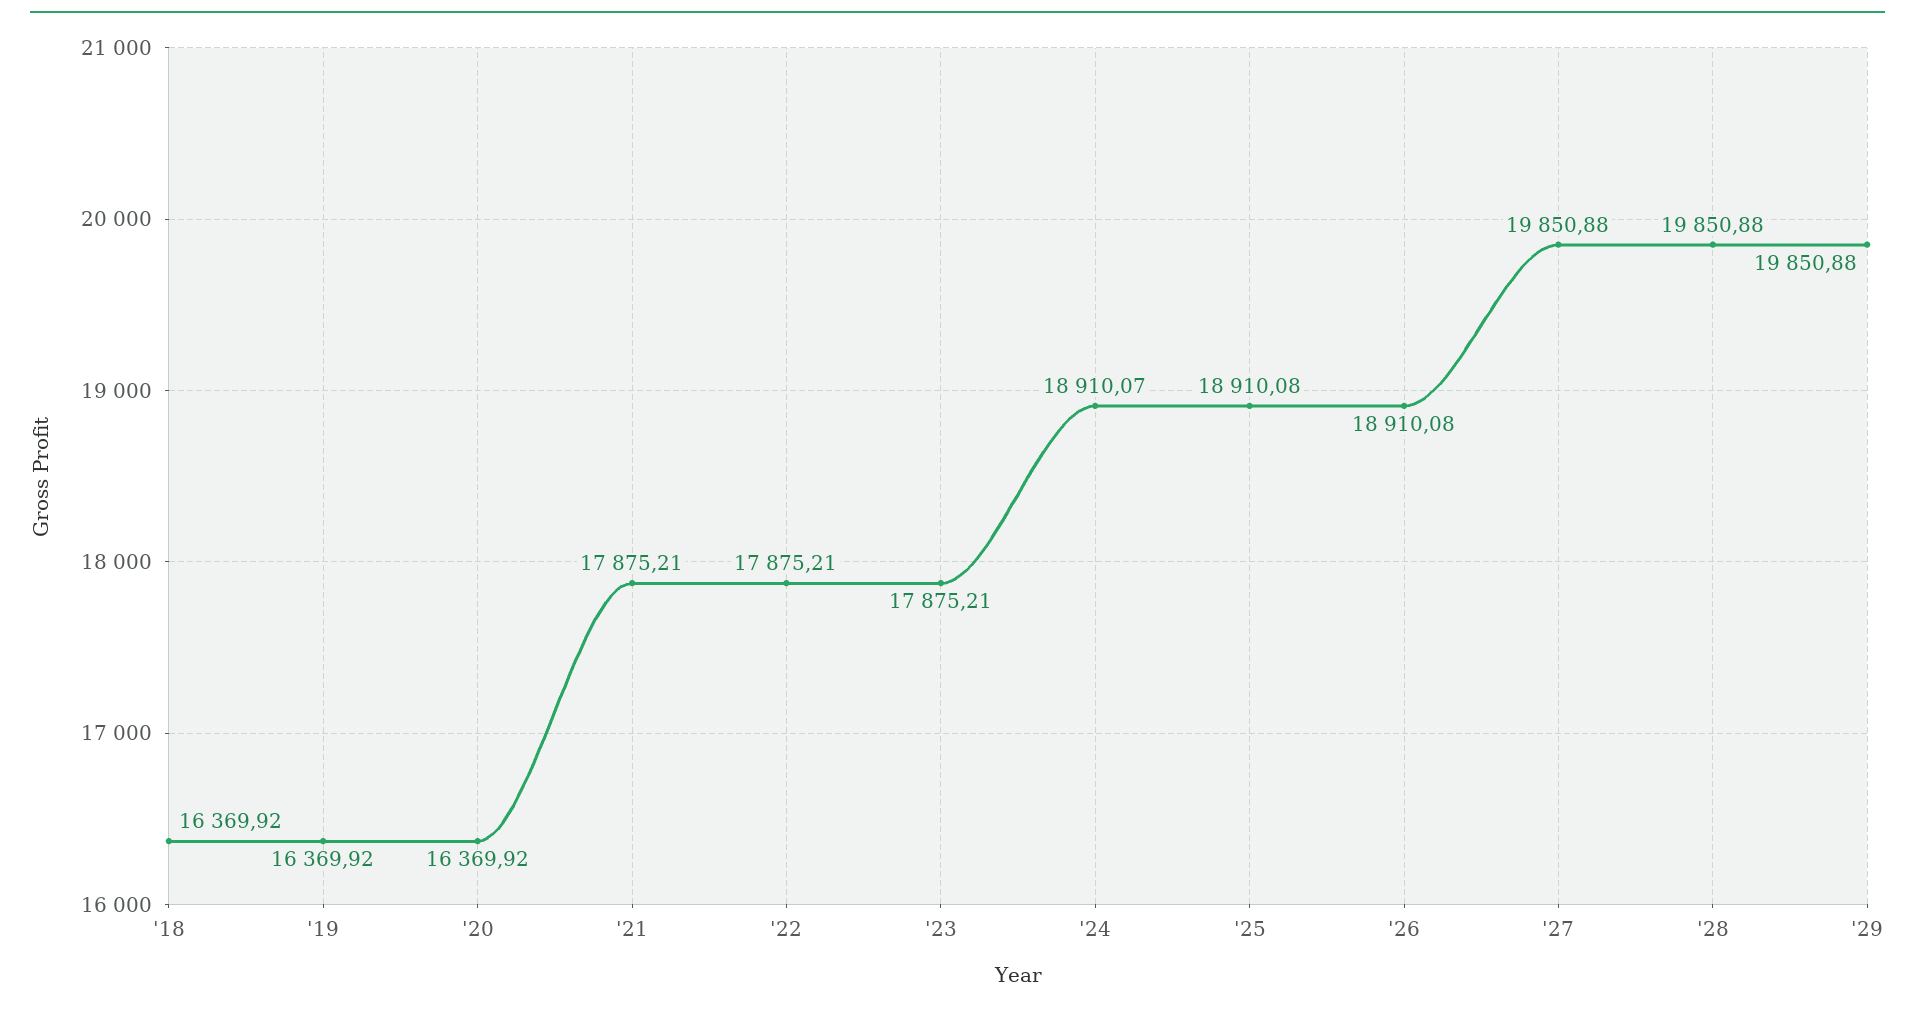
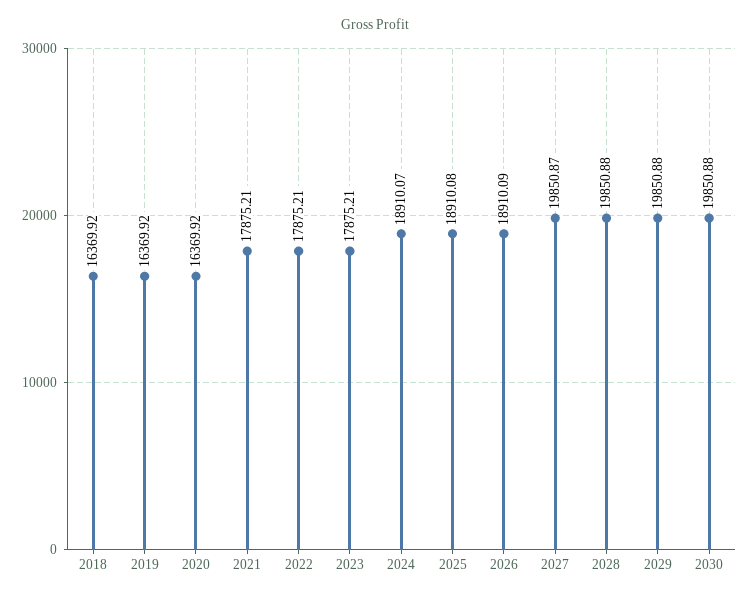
'26: 18910.08 -> 18910.09
'27: 19850.88 -> 19850.87
2030: none -> 19850.88

